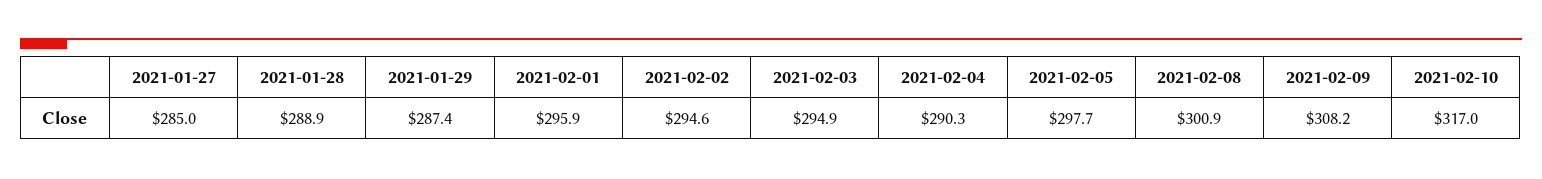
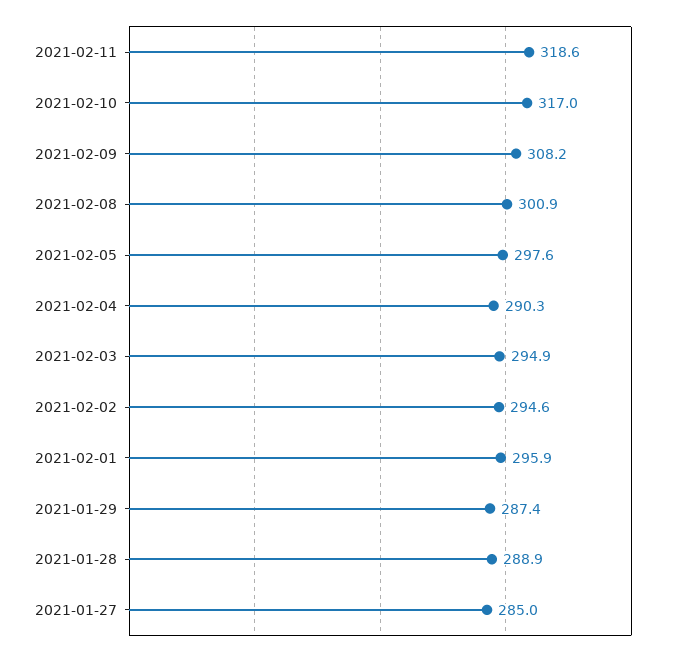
2021-02-05: 297.7 -> 297.6
2021-02-11: none -> 318.6

